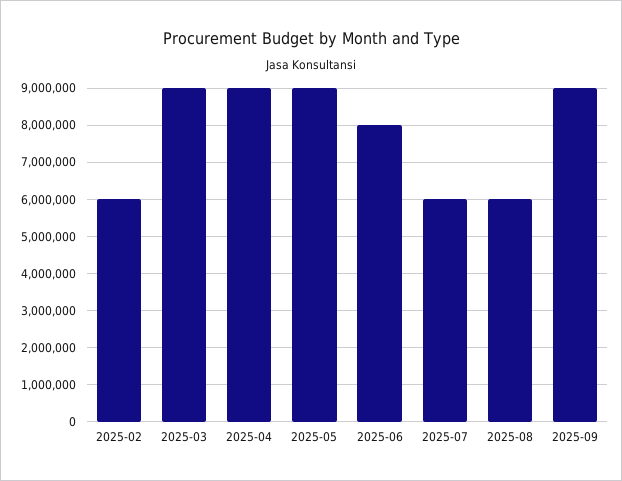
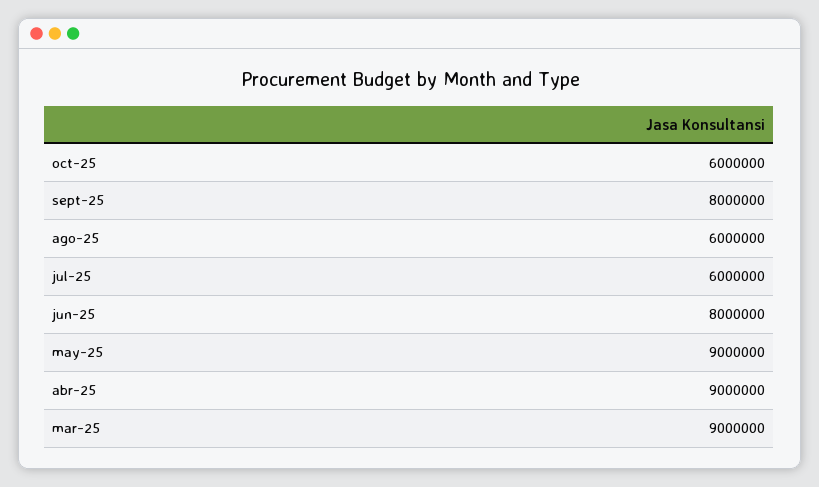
2025-02: 6000000 -> none
2025-09: 9000000 -> 8000000
oct-25: none -> 6000000

